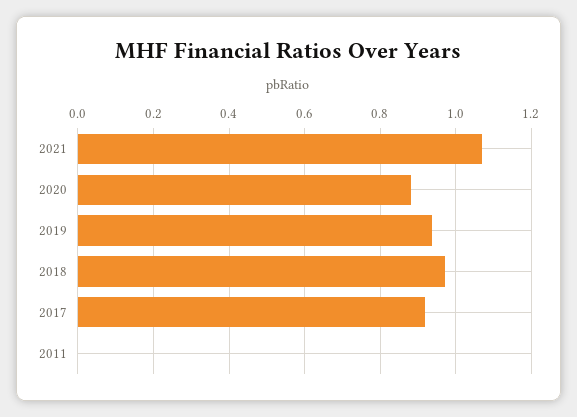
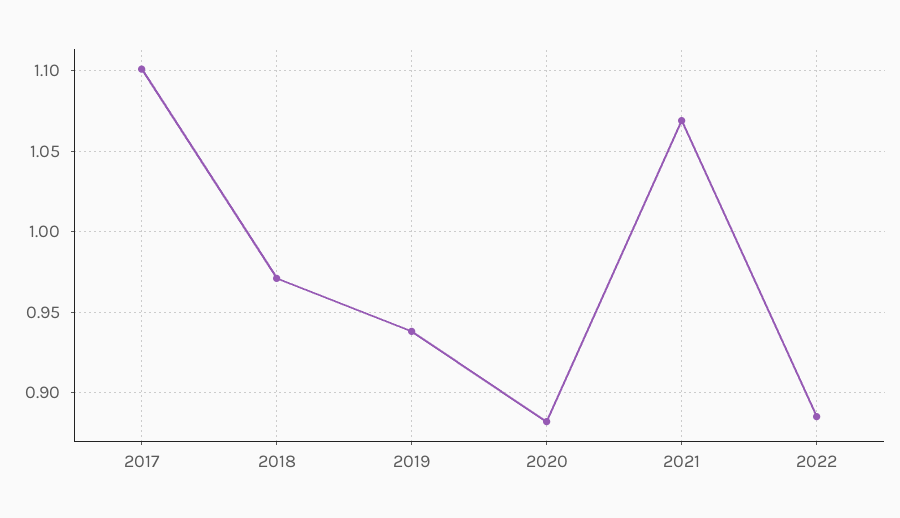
2017: 0.92 -> 1.1
2011: 0 -> none
2022: none -> 0.885

